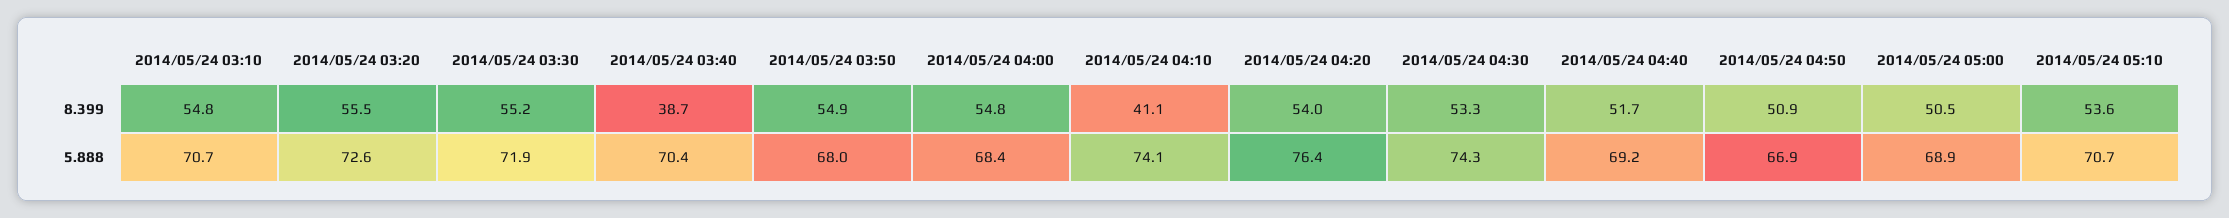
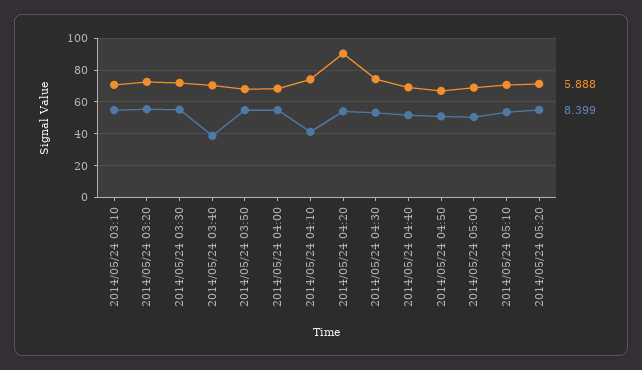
5.888, 2014/05/24 04:20: 76.4 -> 90
5.888, 2014/05/24 05:20: none -> 70
8.399, 2014/05/24 05:20: none -> 55

